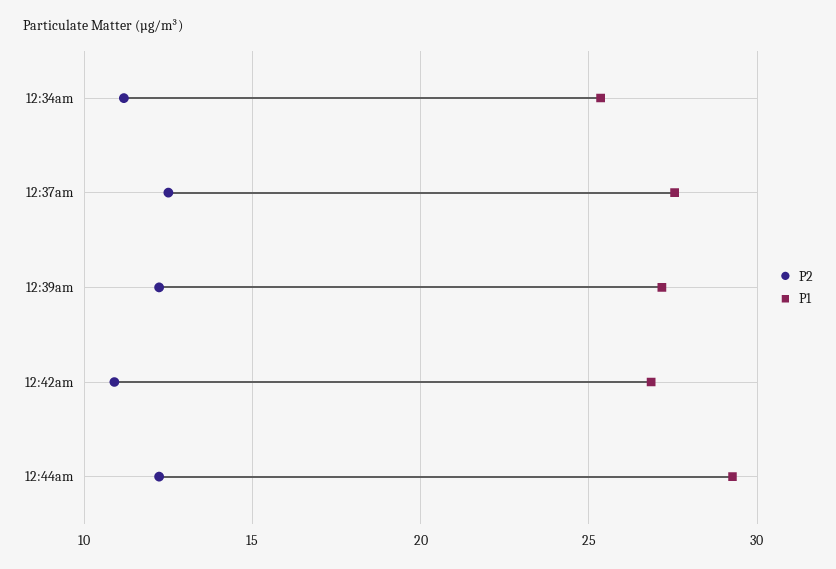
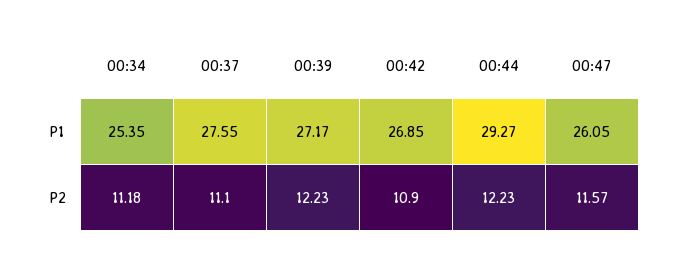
P2, 12:37am: 12.5 -> 11.1
P1, 00:47: none -> 26.05
P2, 00:47: none -> 11.57

